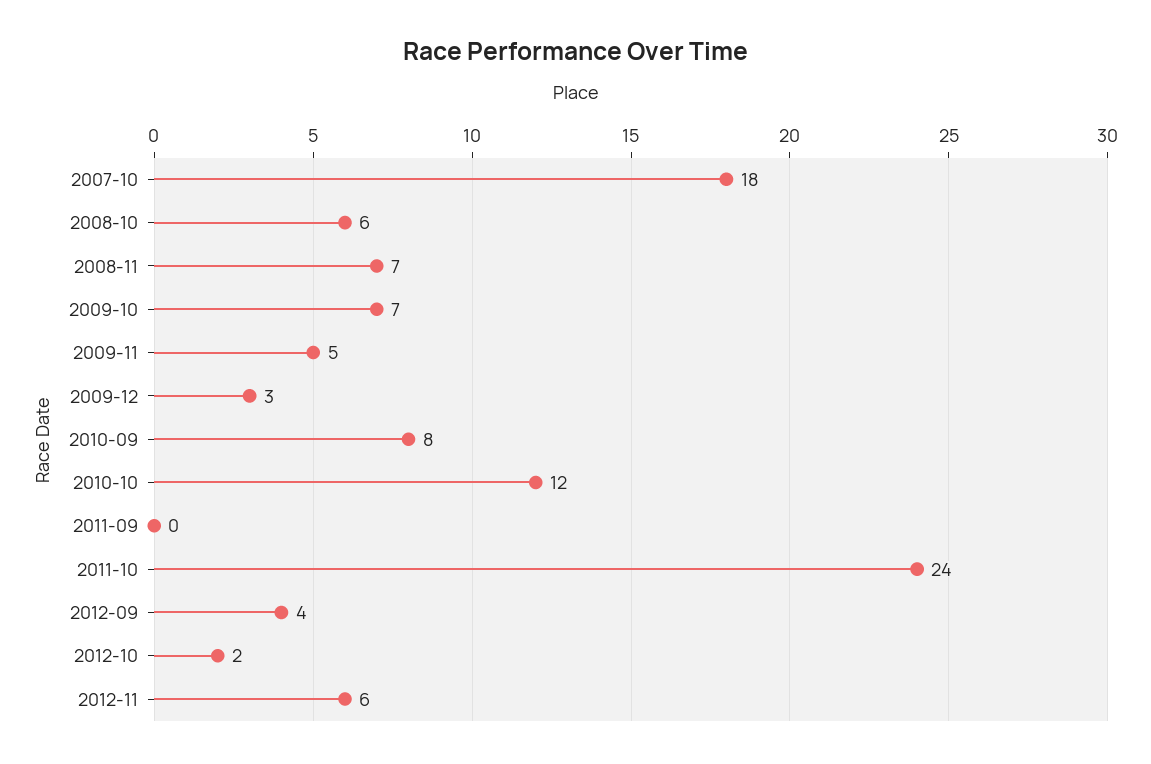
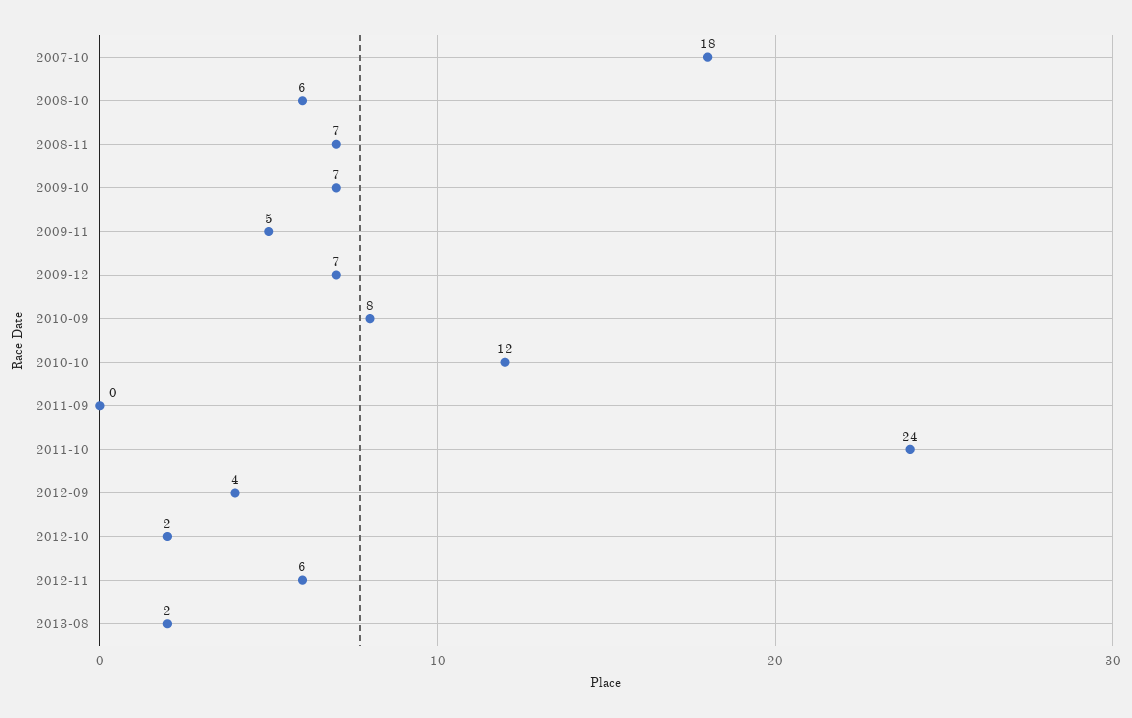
2009-12: 3 -> 7
2013-08: none -> 2

